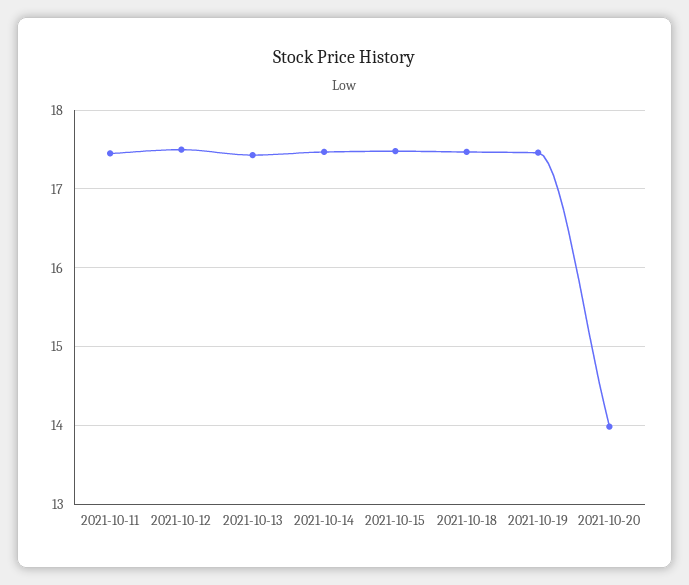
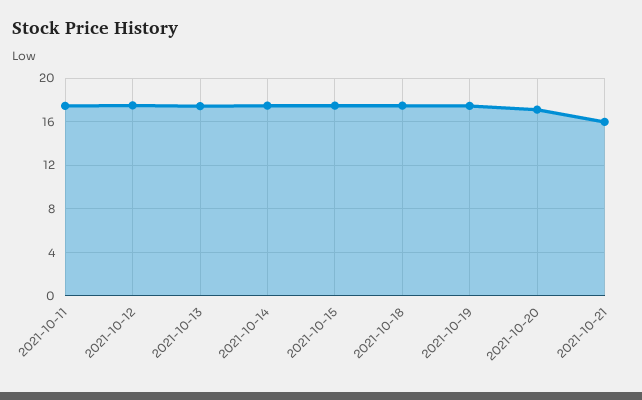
2021-10-20: 14 -> 17
2021-10-21: none -> 16

